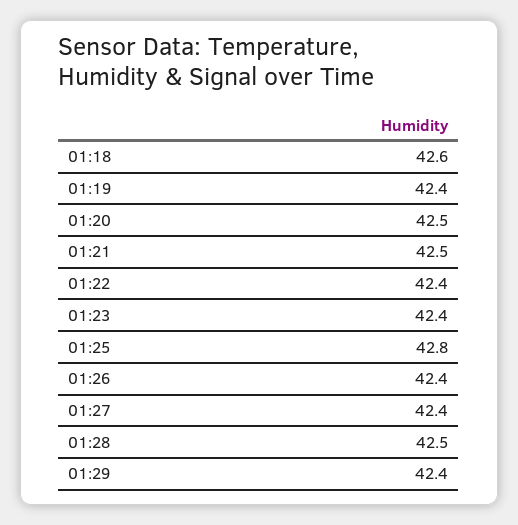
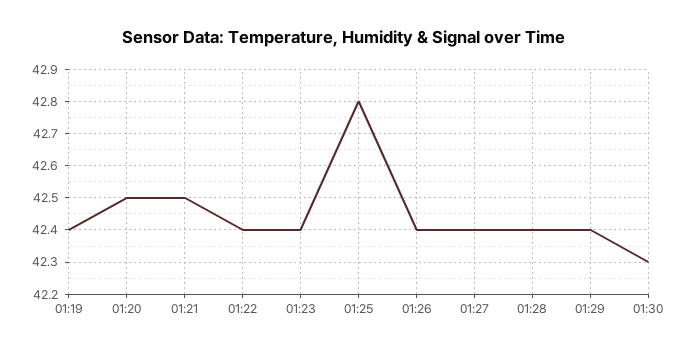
01:18: 42.6 -> none
01:28: 42.5 -> 42.4
01:30: none -> 42.3

